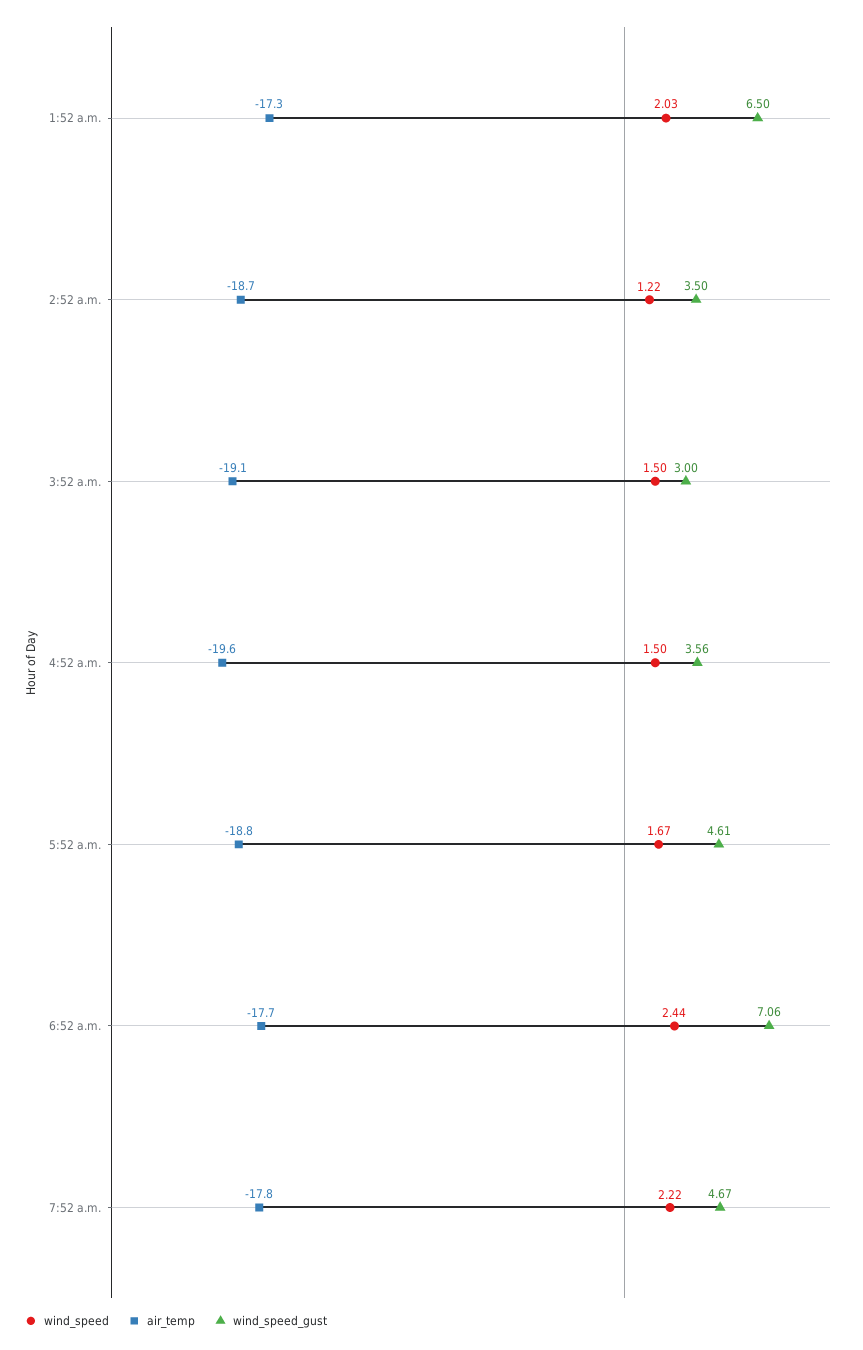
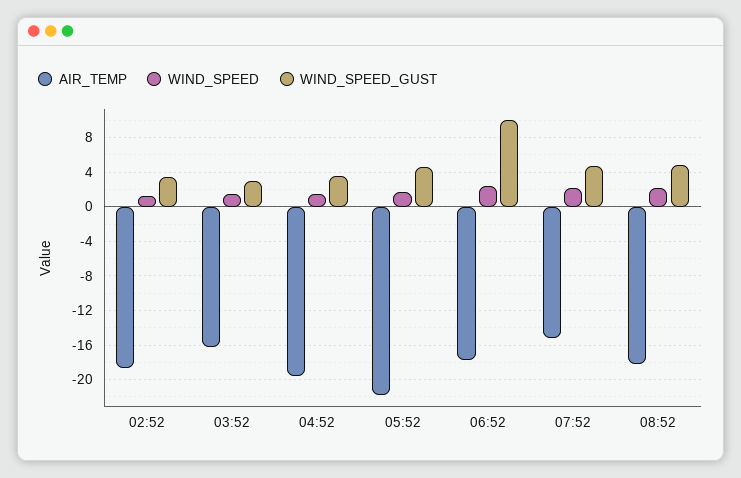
wind_speed, 1:52 a.m.: 2.03 -> none
air_temp, 1:52 a.m.: -17.3 -> none
wind_speed_gust, 1:52 a.m.: 6.5 -> none
air_temp, 3:52 a.m.: -19.1 -> -16
air_temp, 5:52 a.m.: -18.8 -> -22
wind_speed_gust, 6:52 a.m.: 7.06 -> 10
air_temp, 7:52 a.m.: -17.8 -> -15
air_temp, 08:52: none -> -18
wind_speed, 08:52: none -> 2
wind_speed_gust, 08:52: none -> 5

